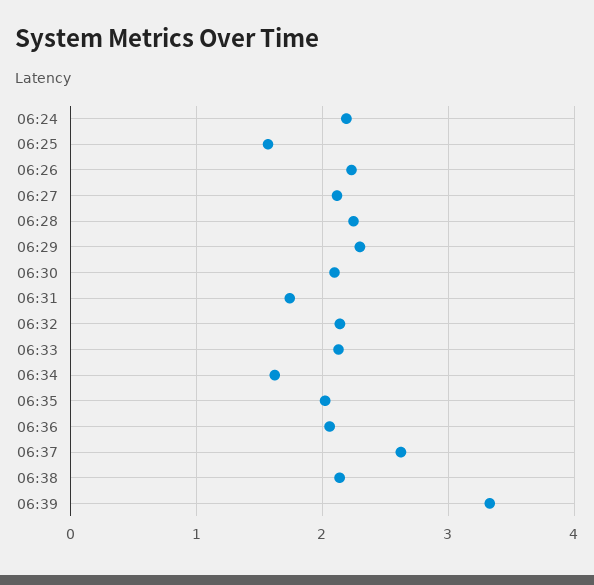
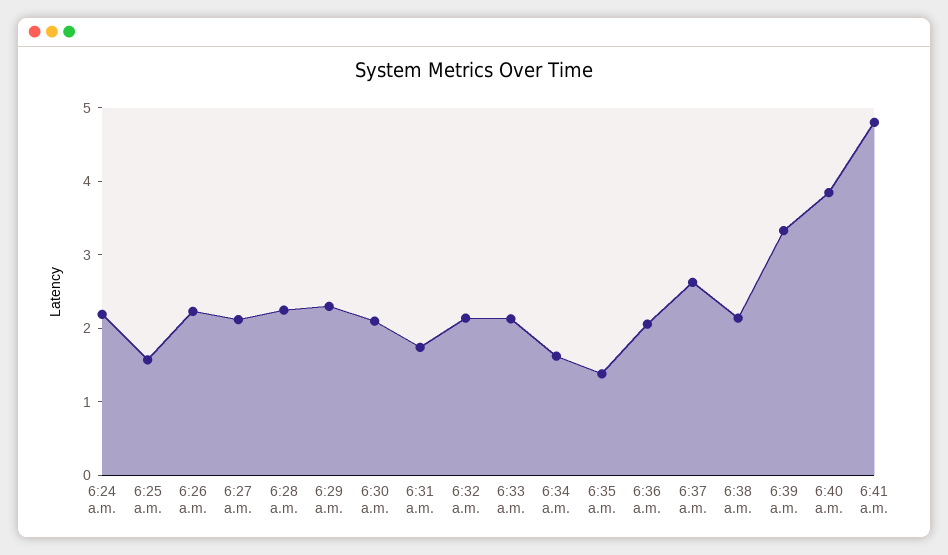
06:35: 2 -> 1.4
6:40 a.m.: none -> 3.8
6:41 a.m.: none -> 4.8

